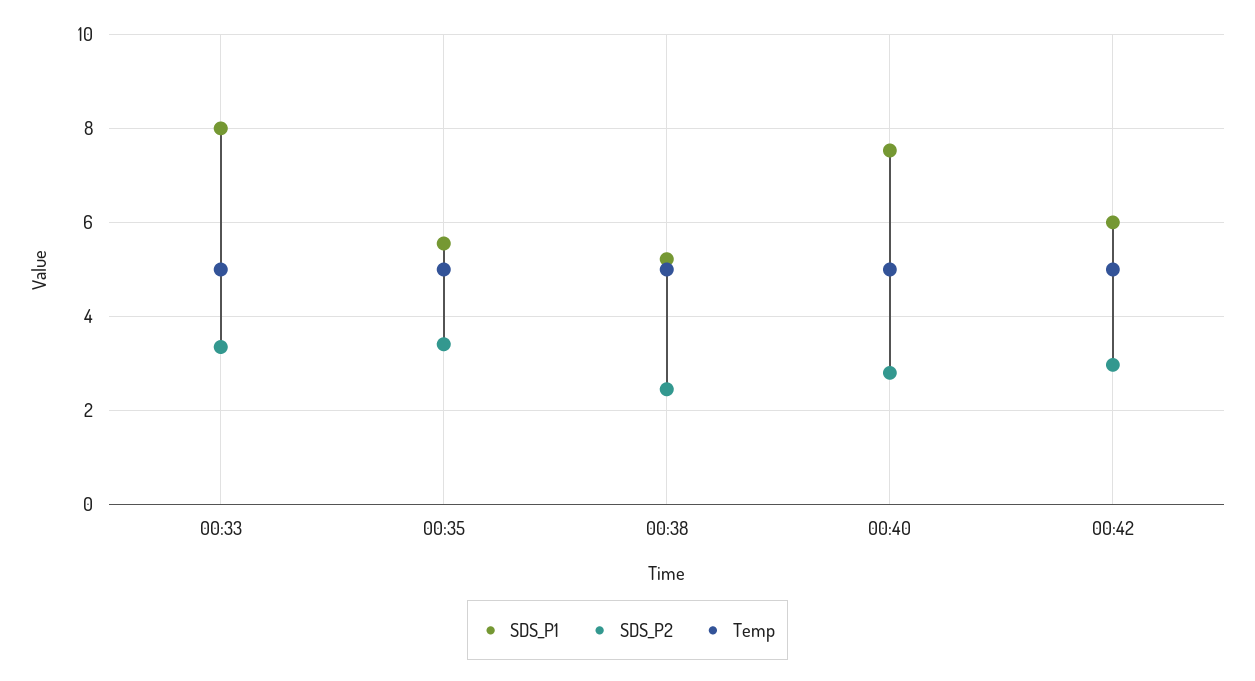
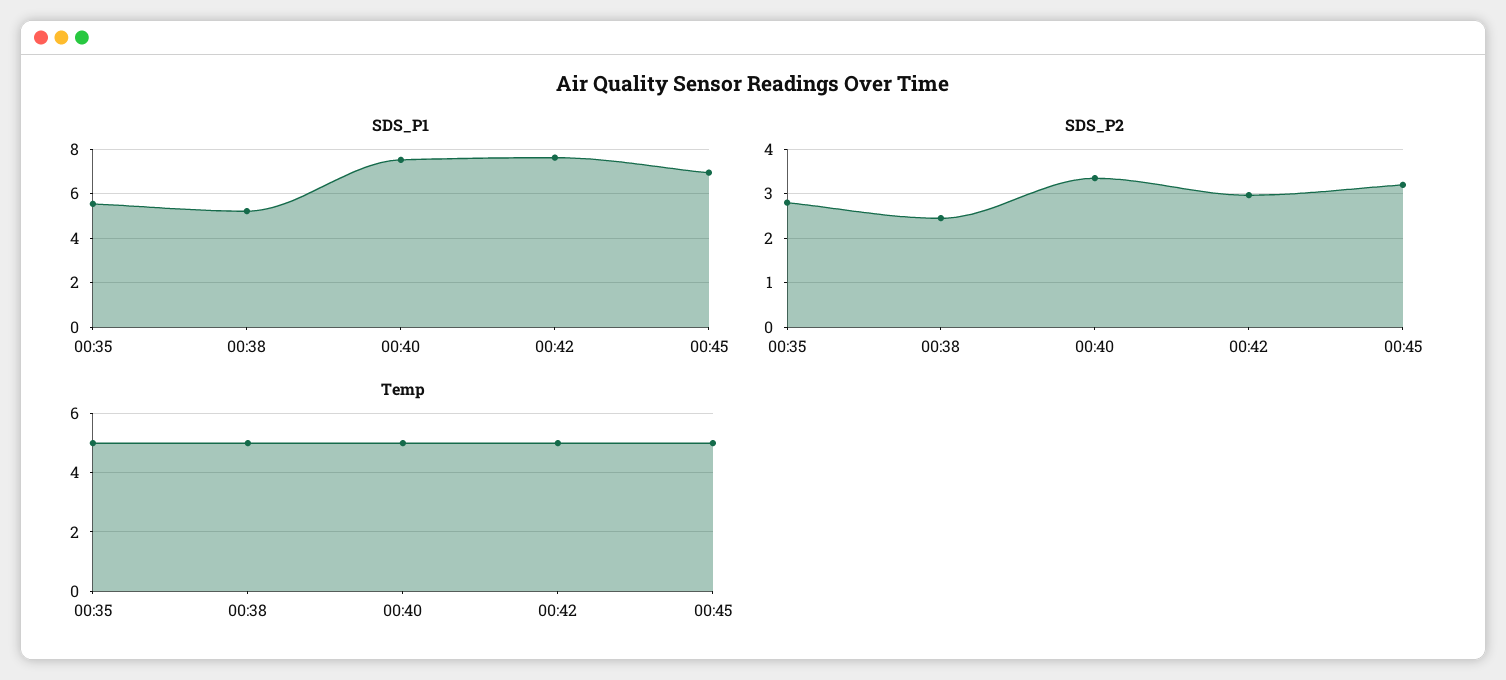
SDS_P1, 00:33: 8 -> none
SDS_P2, 00:33: 3.4 -> none
Temp, 00:33: 5 -> none
SDS_P2, 00:35: 3.4 -> 2.8
SDS_P2, 00:40: 2.8 -> 3.4
SDS_P1, 00:42: 6 -> 7.5
SDS_P1, 00:45: none -> 7
SDS_P2, 00:45: none -> 3.2
Temp, 00:45: none -> 5

